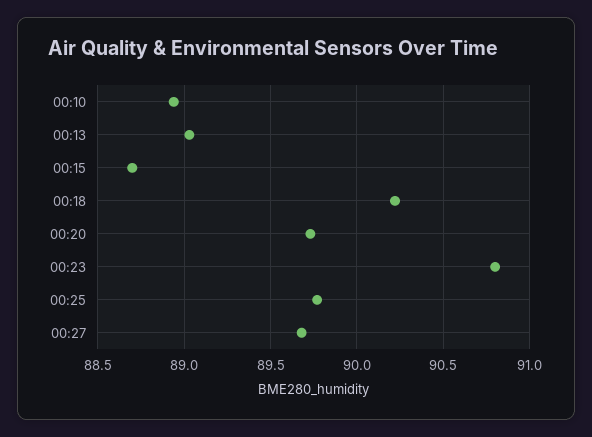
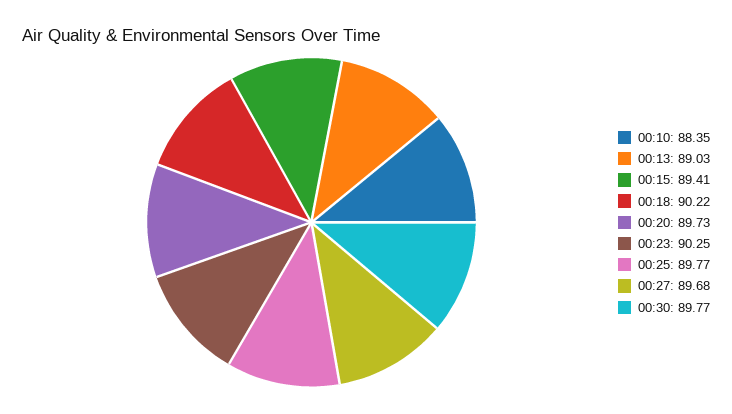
00:10: 88.95 -> 88.35
00:15: 88.7 -> 89.41
00:23: 90.8 -> 90.25
00:30: none -> 89.77

